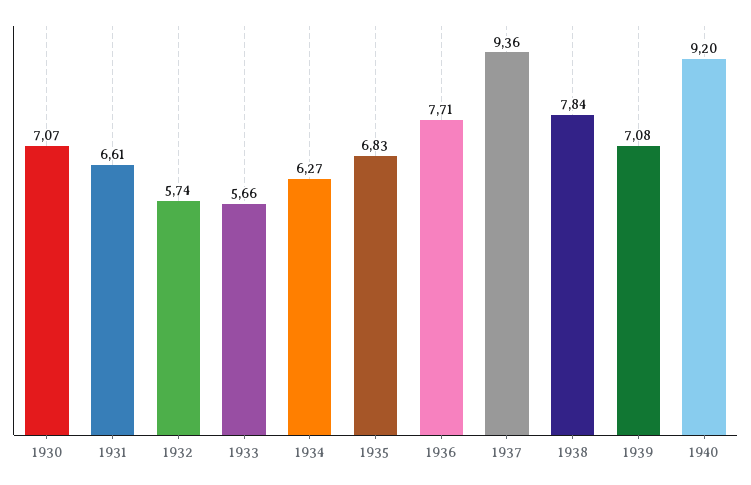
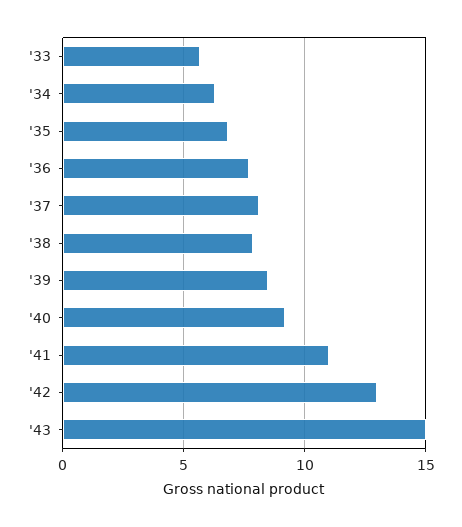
1930: 7.07 -> none
1931: 6.61 -> none
1932: 5.74 -> none
1937: 9.36 -> 8
1939: 7.08 -> 8.5
'41: none -> 11
'42: none -> 13
'43: none -> 15

